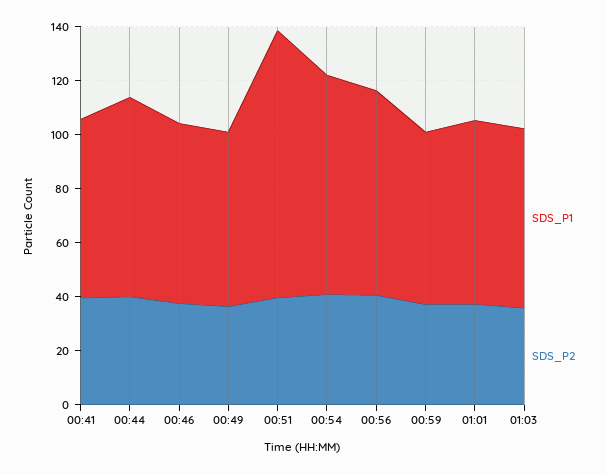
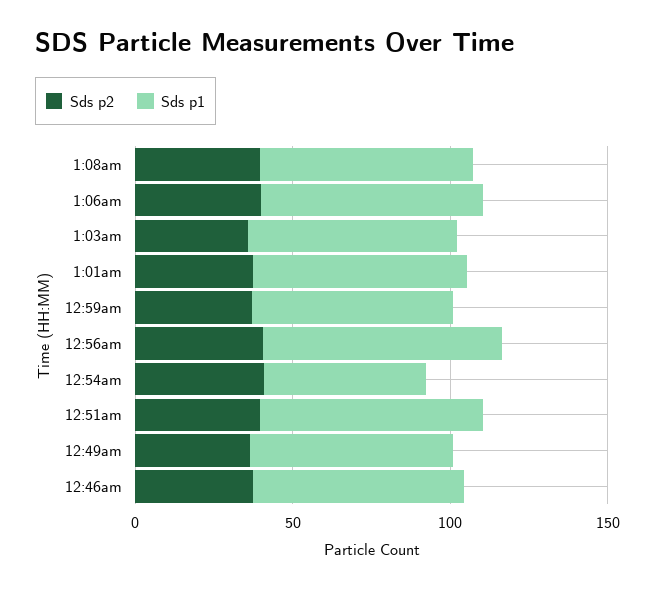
SDS_P1, 00:41: 65 -> none
SDS_P2, 00:41: 40 -> none
SDS_P1, 00:44: 75 -> none
SDS_P2, 00:44: 40 -> none
SDS_P1, 00:51: 100 -> 70
SDS_P1, 00:54: 80 -> 50
SDS_P2, 1:08am: none -> 40
SDS_P1, 1:08am: none -> 70
SDS_P2, 1:06am: none -> 40
SDS_P1, 1:06am: none -> 70

